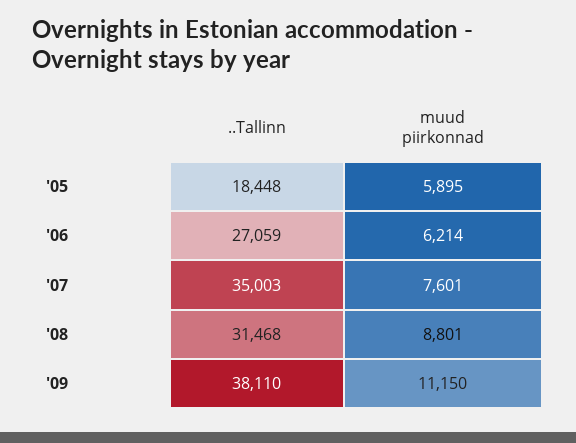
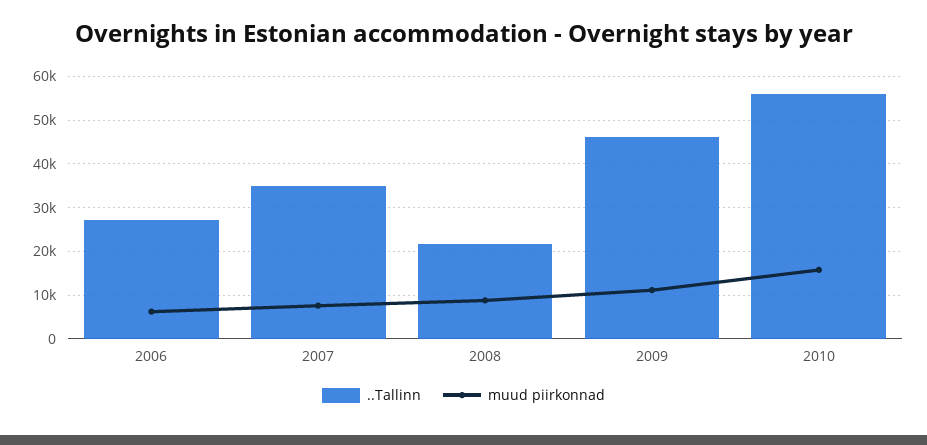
..Tallinn, '05: 18448 -> none
muud piirkonnad, '05: 5895 -> none
..Tallinn, '08: 31468 -> 22000
..Tallinn, '09: 38110 -> 46000
..Tallinn, 2010: none -> 56000
muud piirkonnad, 2010: none -> 16000

